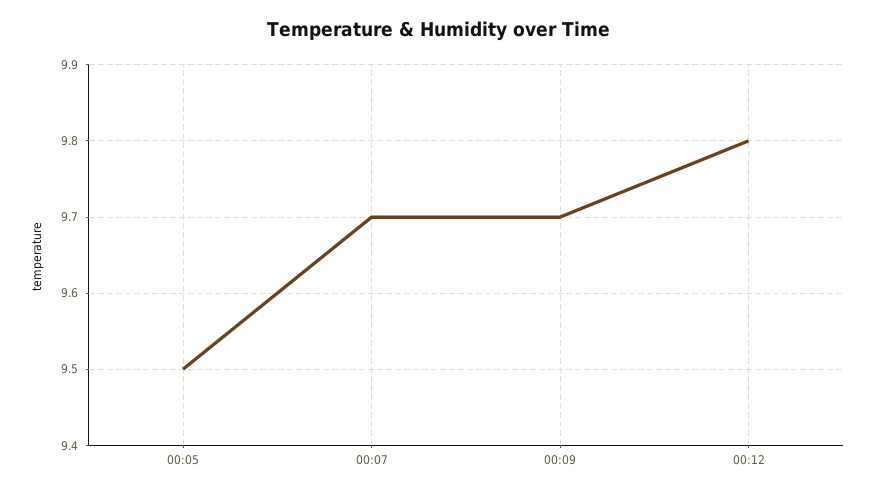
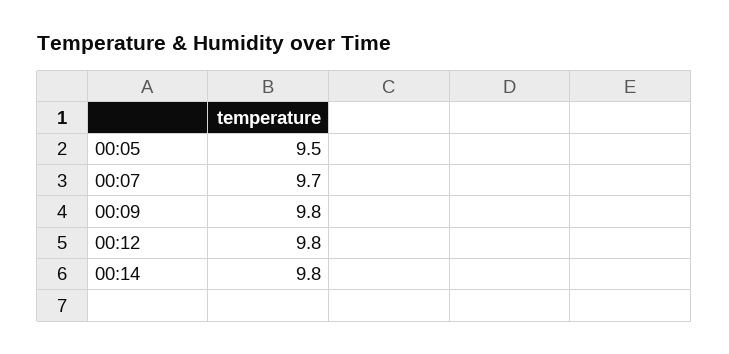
00:09: 9.7 -> 9.8
00:14: none -> 9.8

